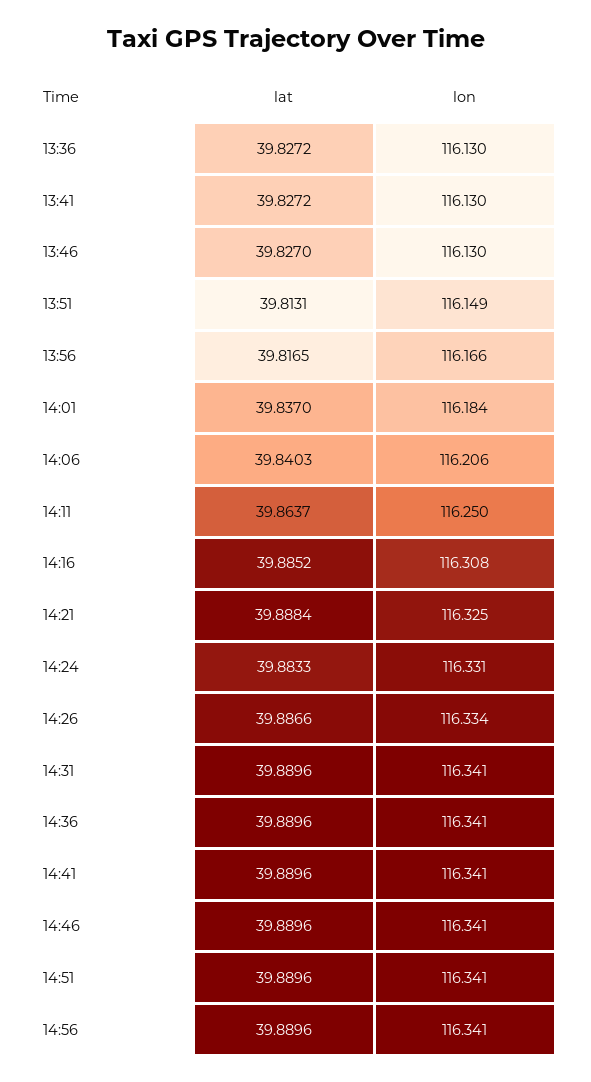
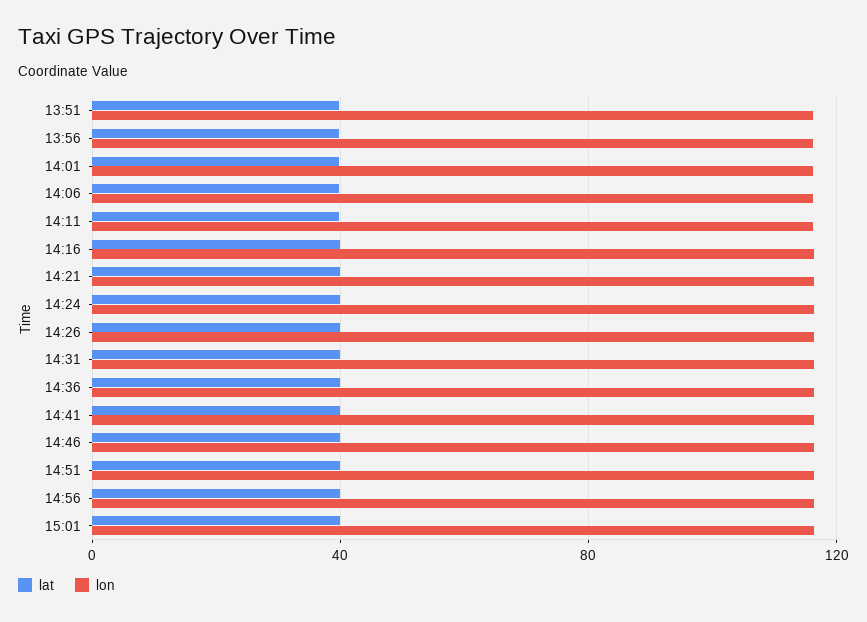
lat, 13:36: 39.8272 -> none
lon, 13:36: 116.13 -> none
lat, 13:41: 39.8272 -> none
lon, 13:41: 116.13 -> none
lat, 13:46: 39.827 -> none
lon, 13:46: 116.13 -> none
lat, 15:01: none -> 40
lon, 15:01: none -> 115

